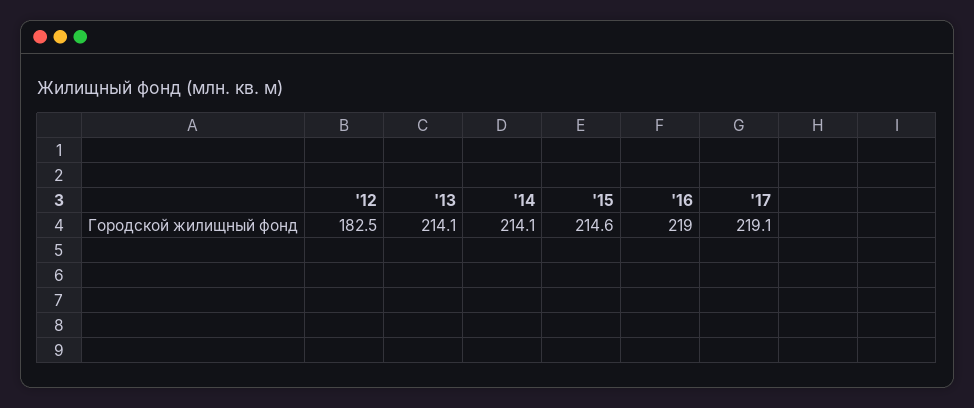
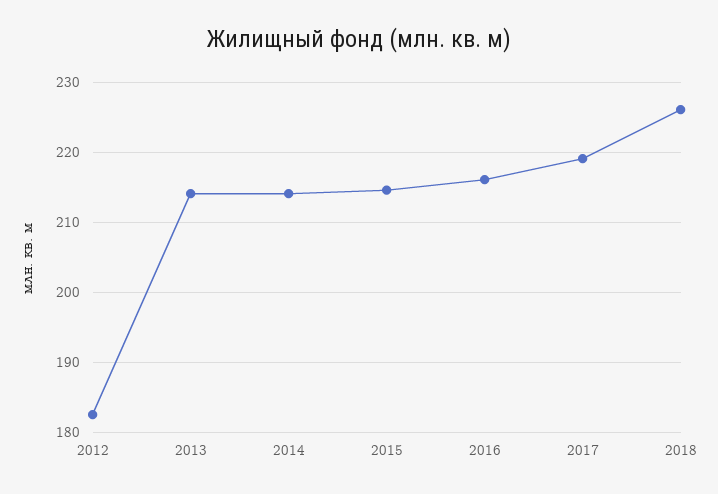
'16: 219 -> 216
2018: none -> 226

